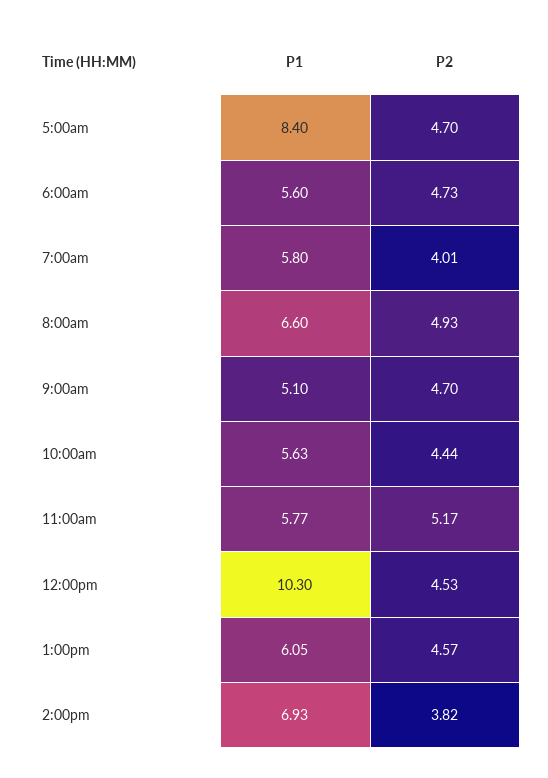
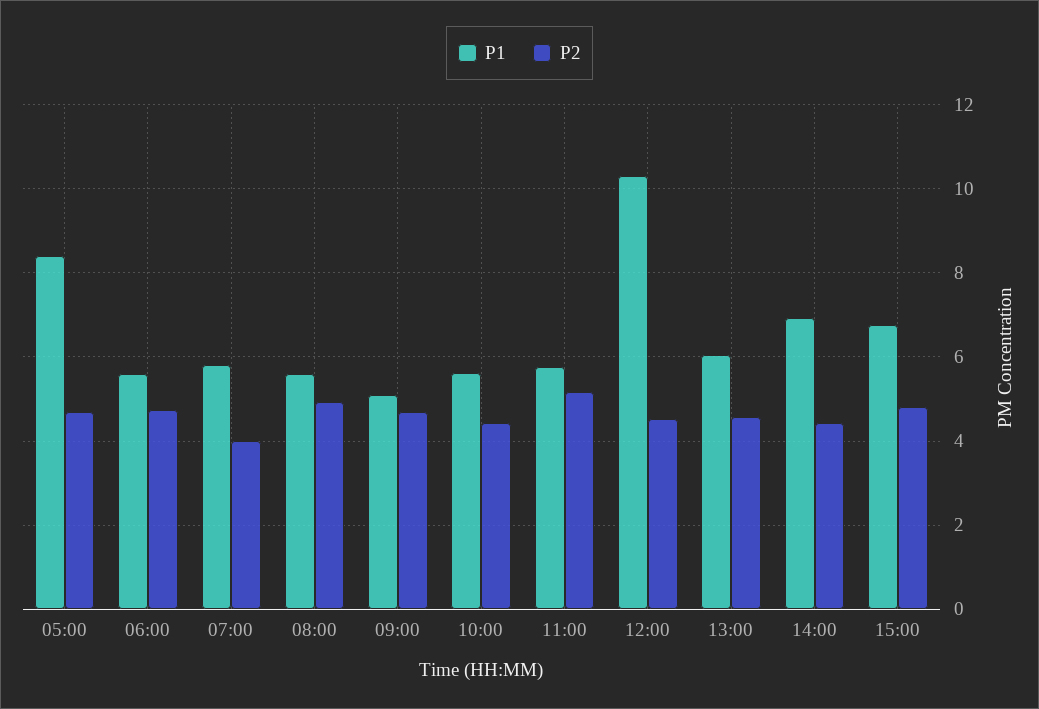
P1, 8:00am: 6.6 -> 5.6
P2, 2:00pm: 3.82 -> 4.4
P1, 15:00: none -> 6.8
P2, 15:00: none -> 4.8

